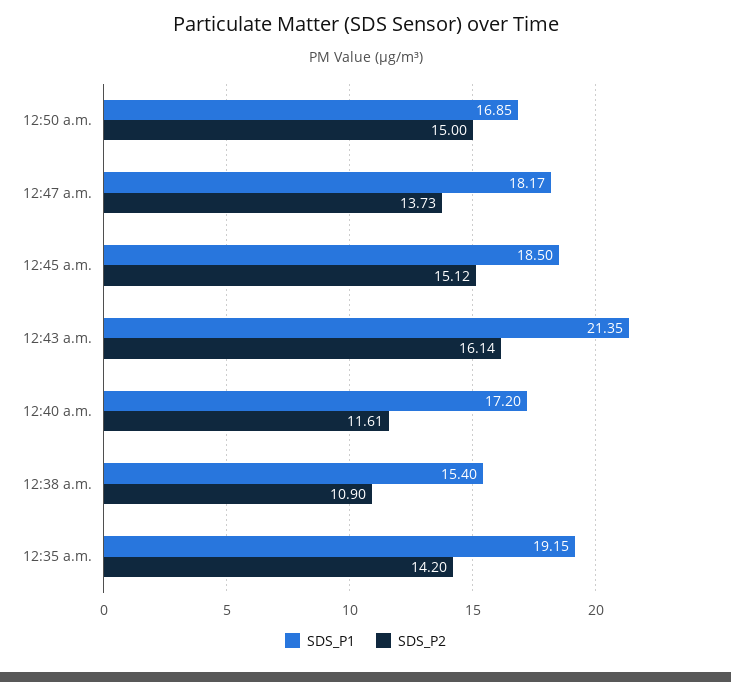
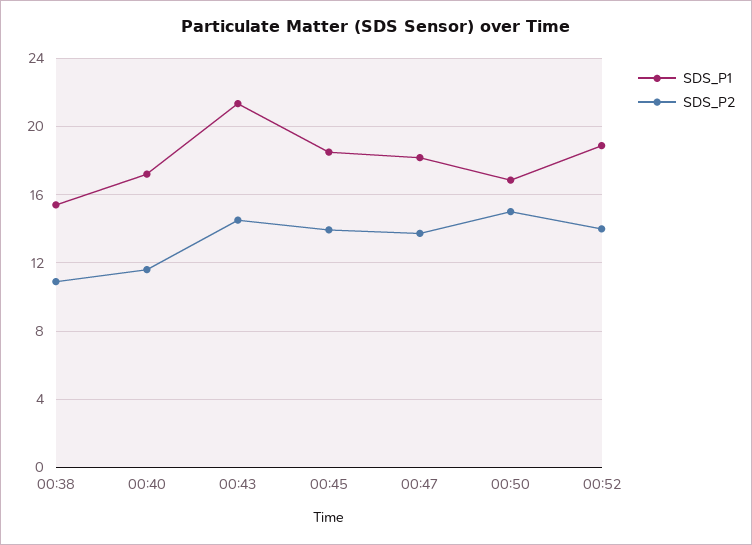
SDS_P2, 12:45 a.m.: 15.12 -> 14
SDS_P2, 12:43 a.m.: 16.14 -> 14.5
SDS_P1, 12:35 a.m.: 19.15 -> none
SDS_P2, 12:35 a.m.: 14.2 -> none
SDS_P1, 00:52: none -> 19
SDS_P2, 00:52: none -> 14

